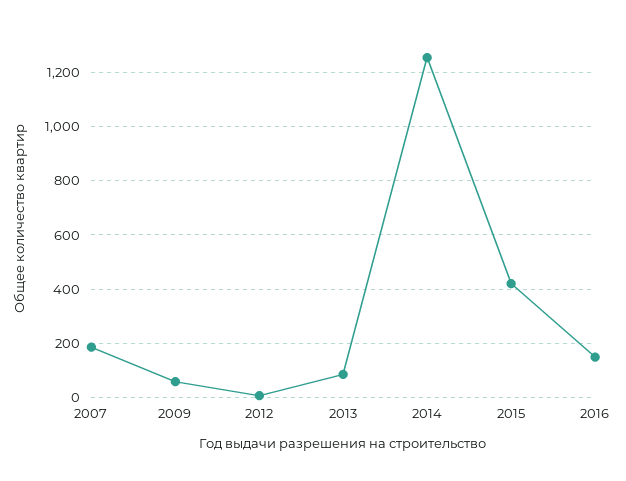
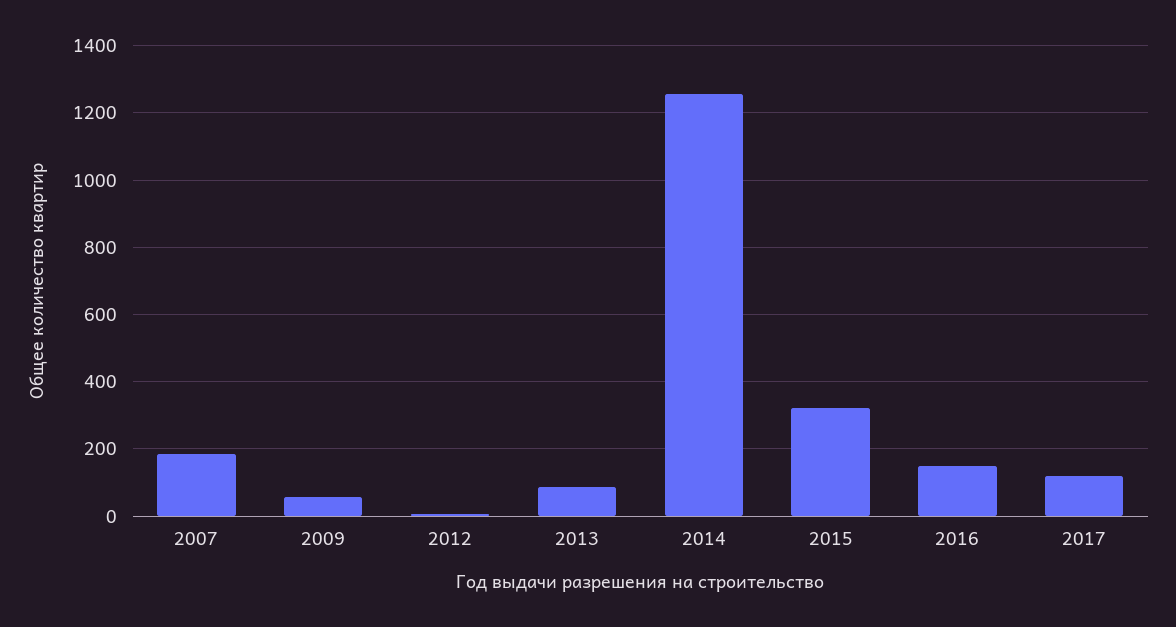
2015: 425 -> 320
2017: none -> 120

